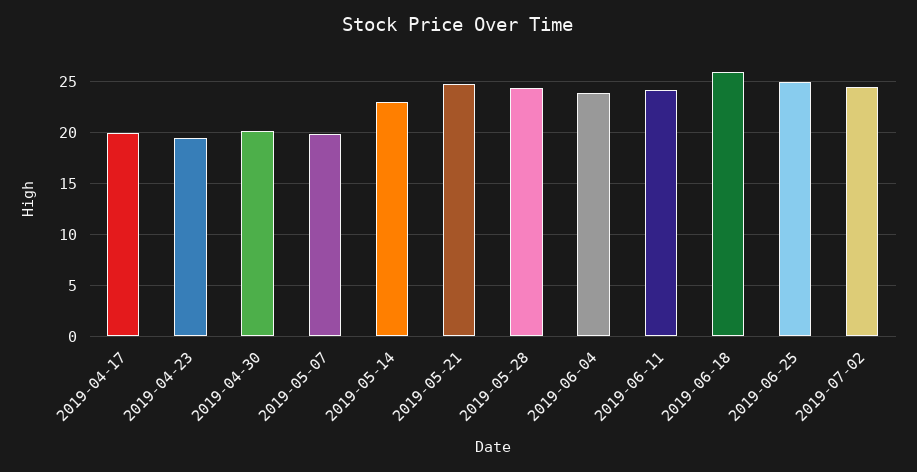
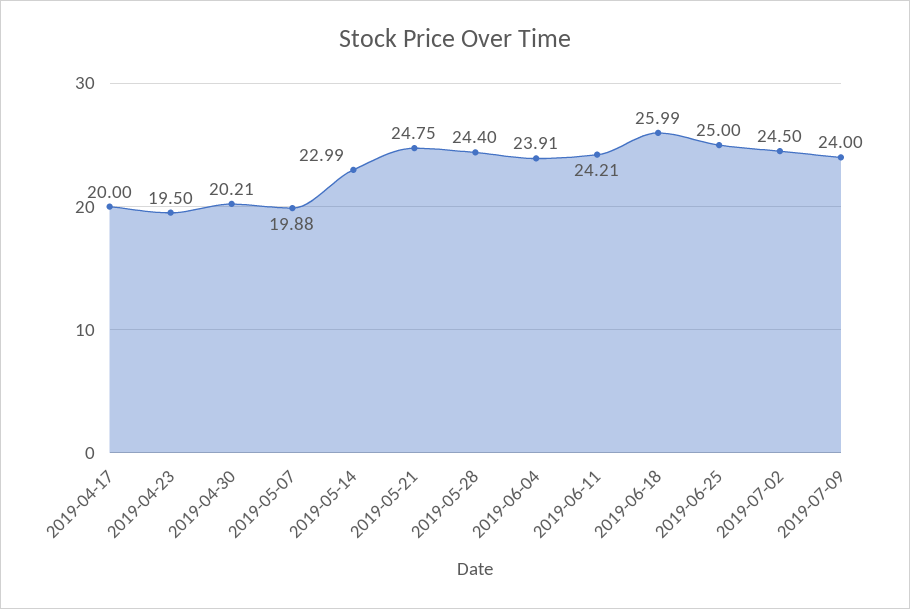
2019-07-09: none -> 24

